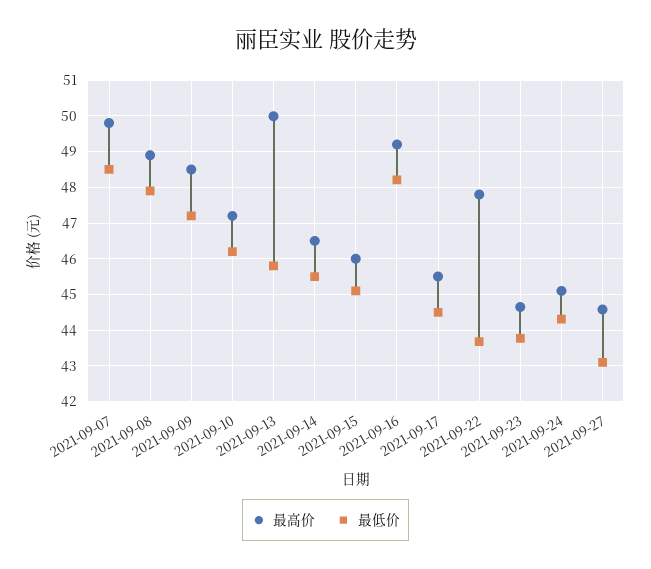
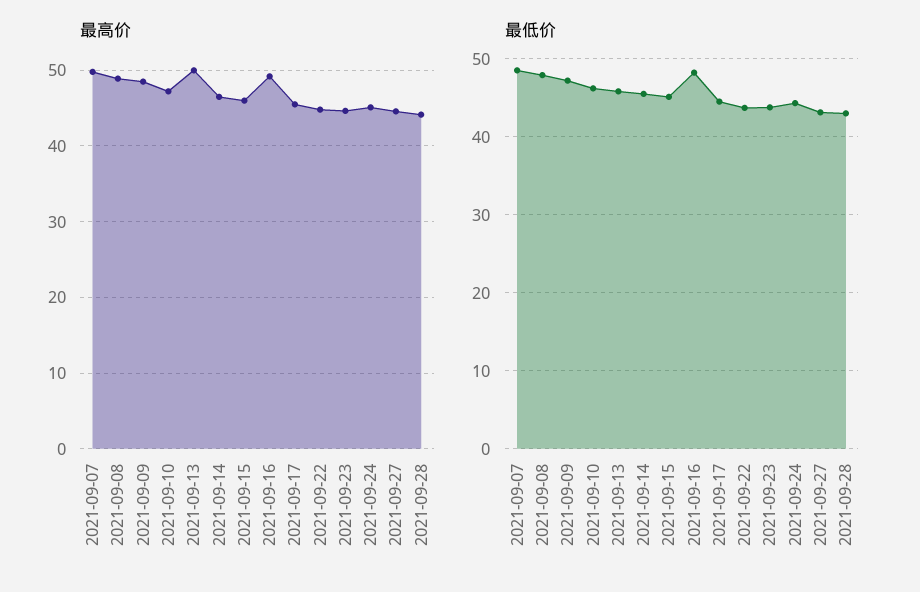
最高价, 2021-09-22: 47.8 -> 45
最高价, 2021-09-28: none -> 44
最低价, 2021-09-28: none -> 43

